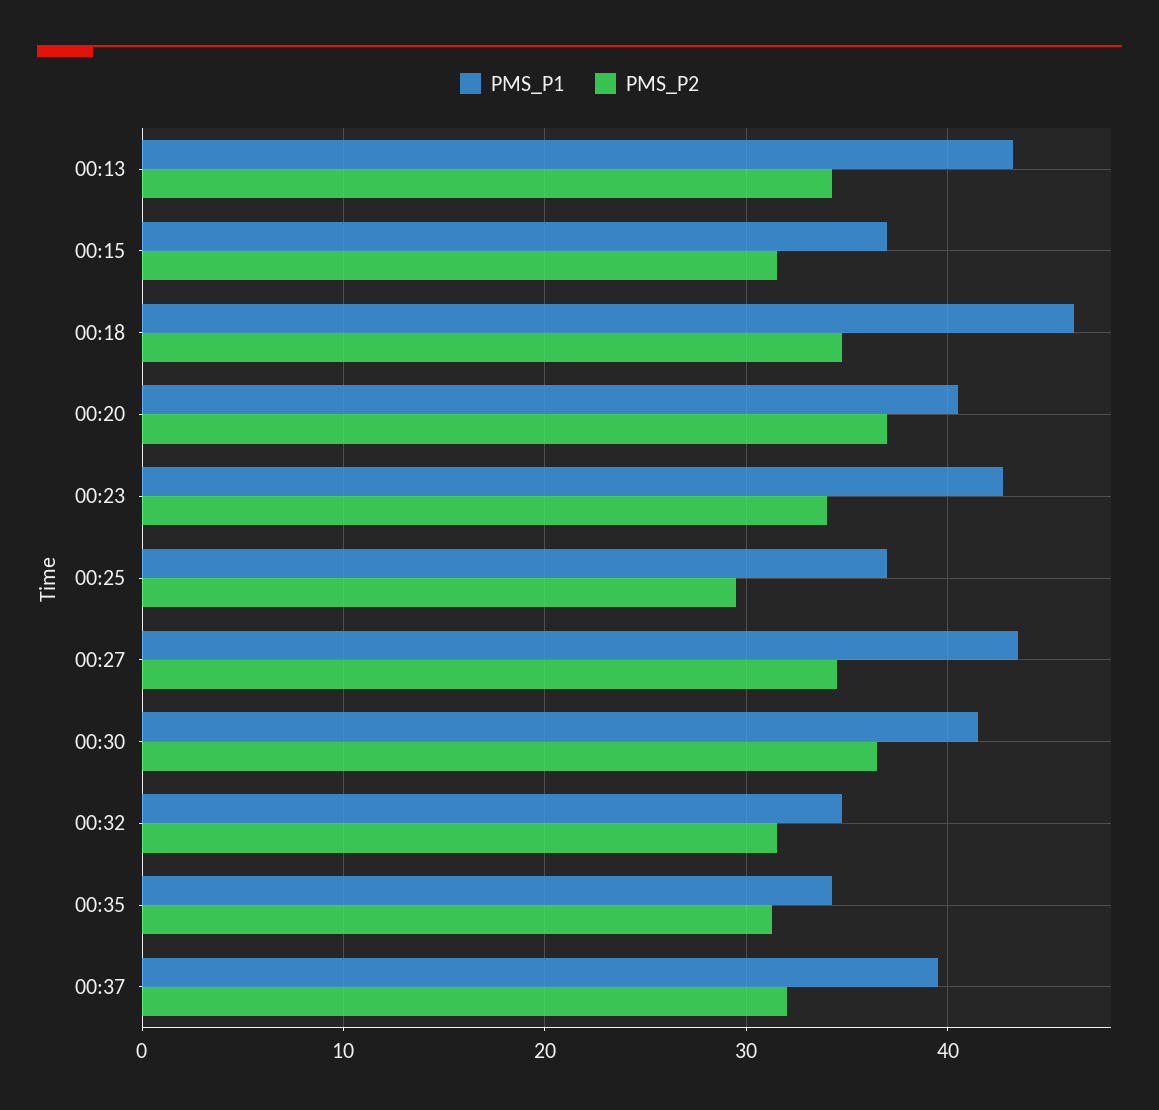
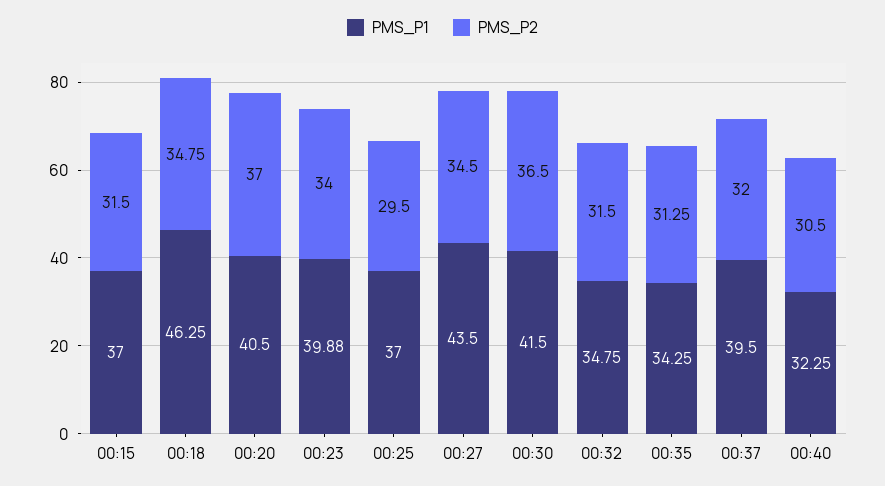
PMS_P1, 00:13: 43 -> none
PMS_P2, 00:13: 34 -> none
PMS_P1, 00:23: 43 -> 39.88
PMS_P1, 00:40: none -> 32.25
PMS_P2, 00:40: none -> 30.5

